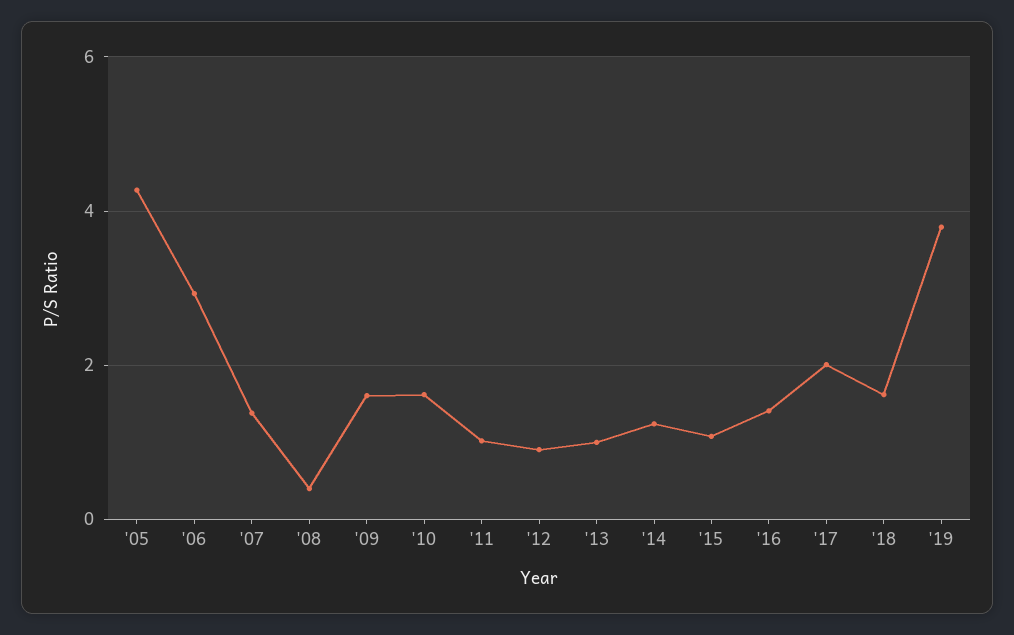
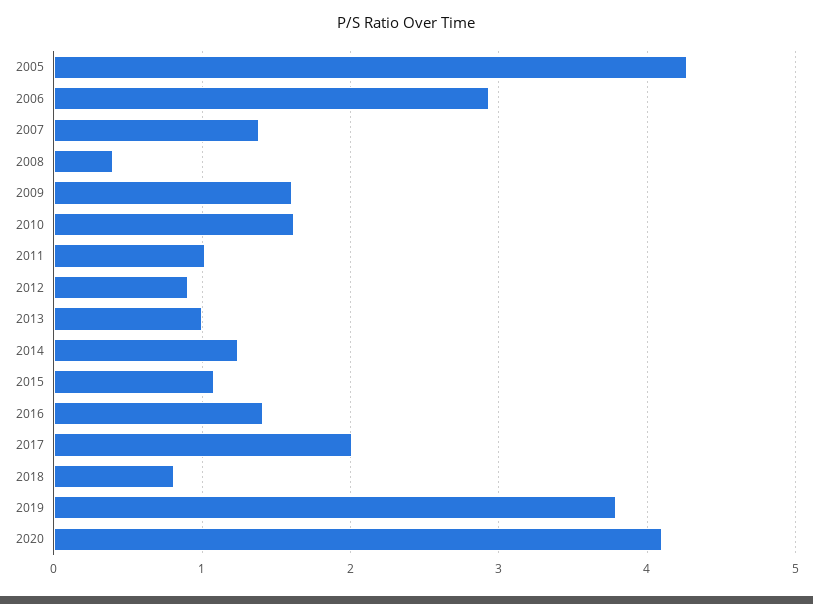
'18: 1.6 -> 0.8
2020: none -> 4.1

